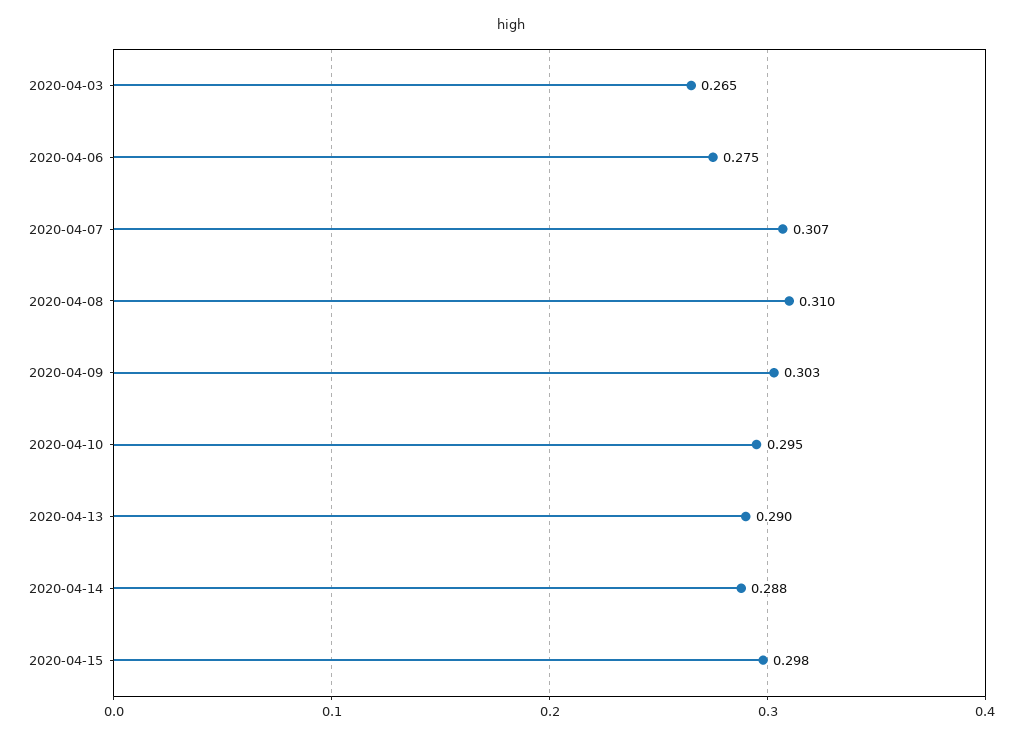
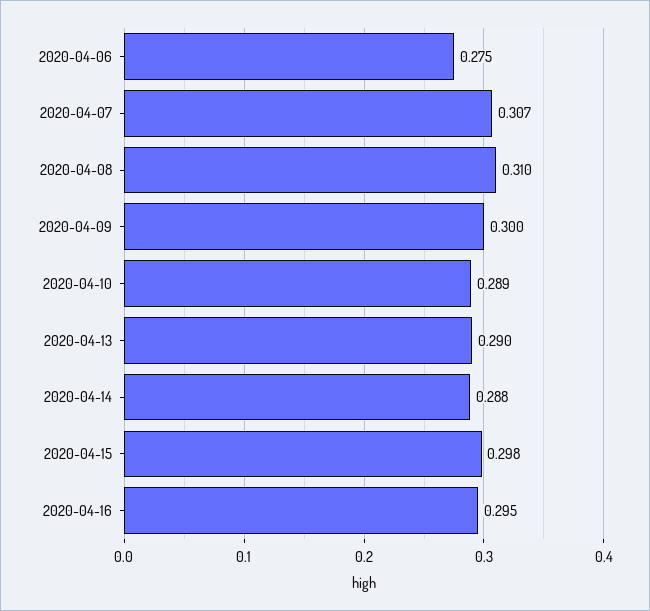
2020-04-03: 0.265 -> none
2020-04-09: 0.303 -> 0.3
2020-04-10: 0.295 -> 0.289
2020-04-16: none -> 0.295

